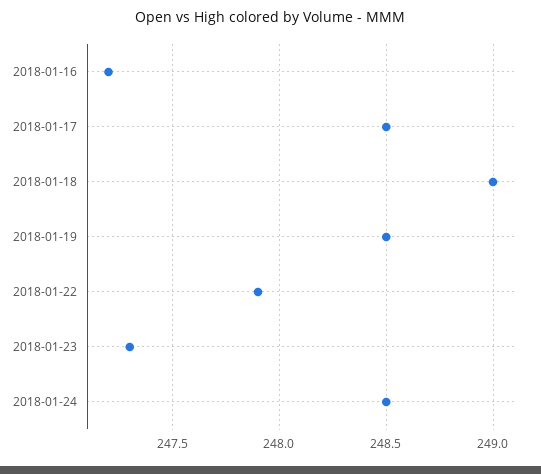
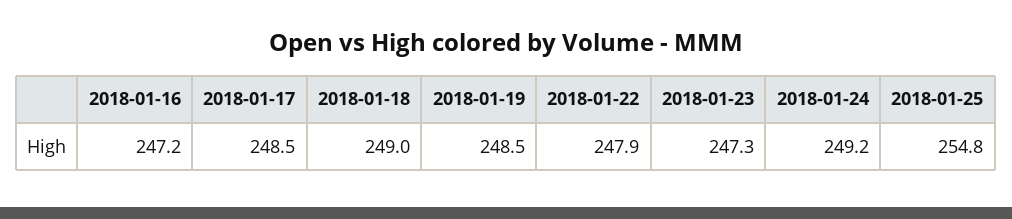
2018-01-24: 248.5 -> 249.2
2018-01-25: none -> 254.8

